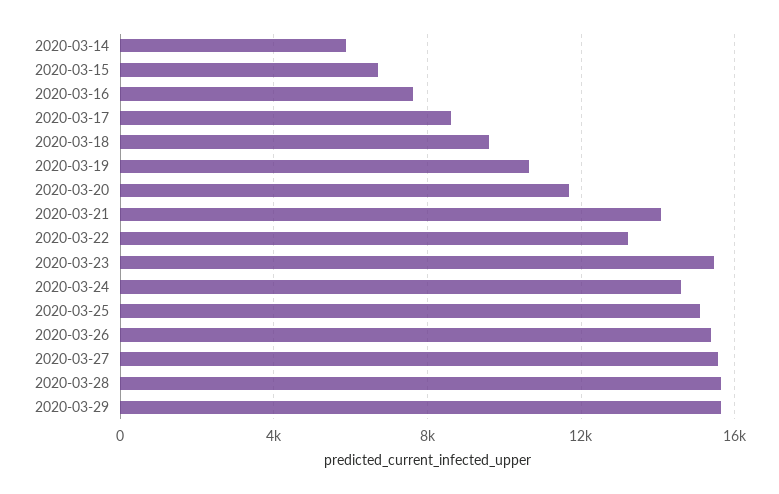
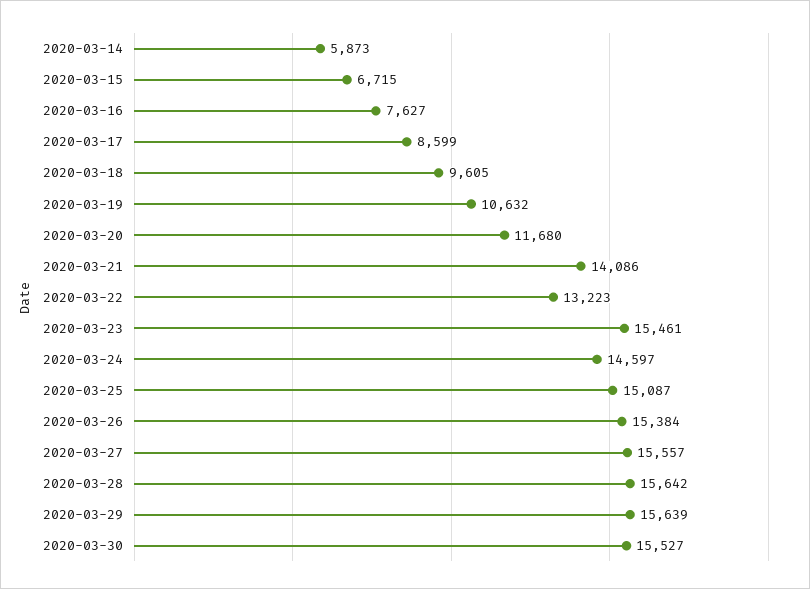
2020-03-30: none -> 15527

